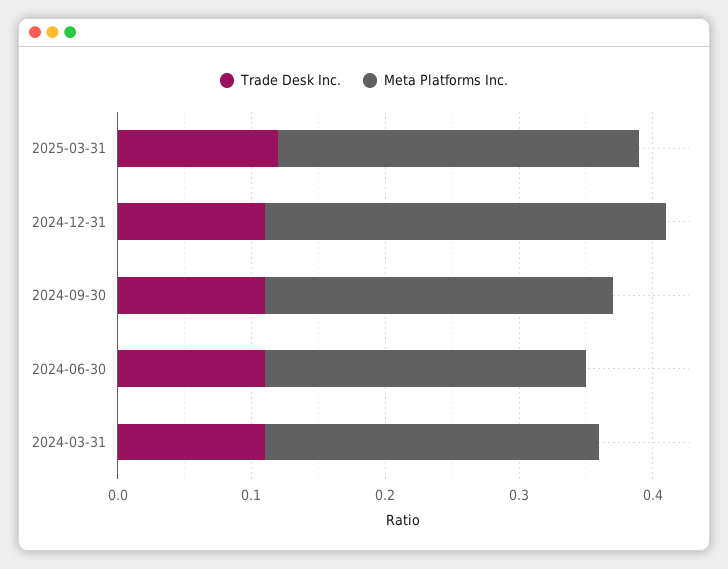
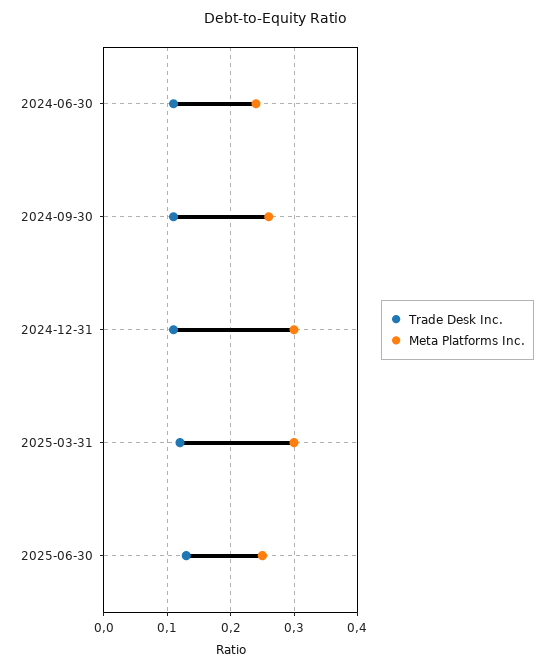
Meta Platforms Inc., 2025-03-31: 0.27 -> 0.3
Trade Desk Inc., 2024-03-31: 0.11 -> none
Meta Platforms Inc., 2024-03-31: 0.25 -> none
Trade Desk Inc., 2025-06-30: none -> 0.13
Meta Platforms Inc., 2025-06-30: none -> 0.25

